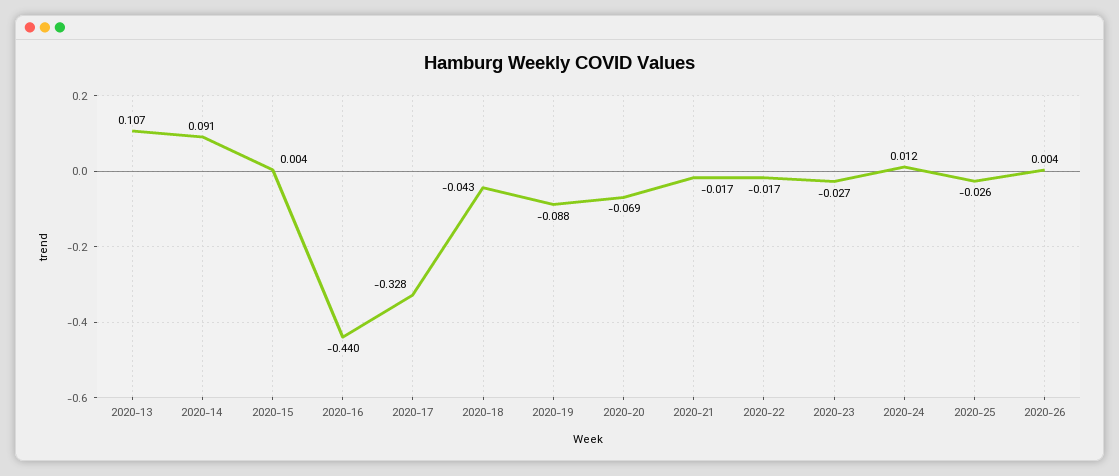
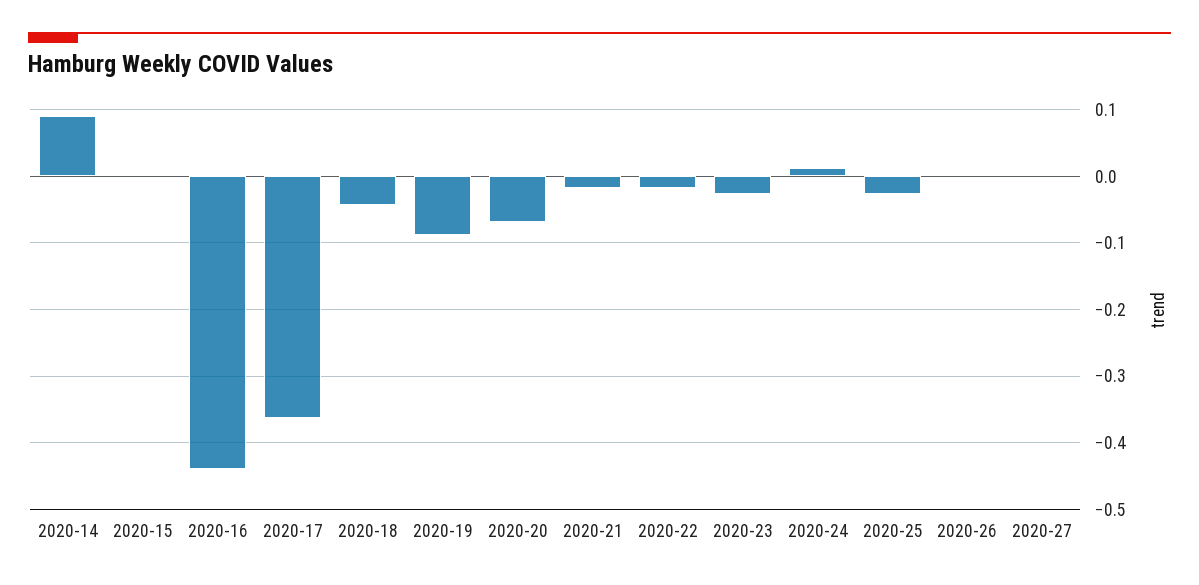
2020-13: 0.107 -> none
2020-17: -0.328 -> -0.36
2020-27: none -> 0

